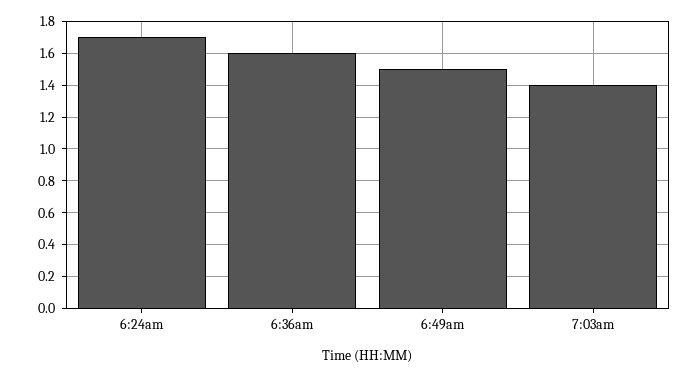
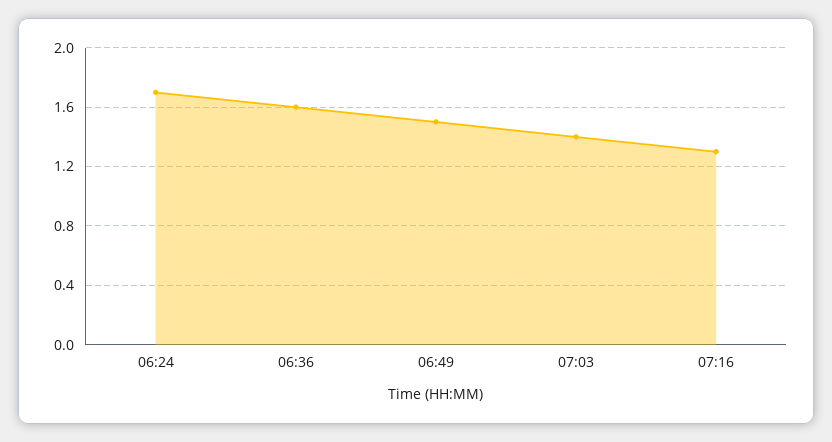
07:16: none -> 1.3

